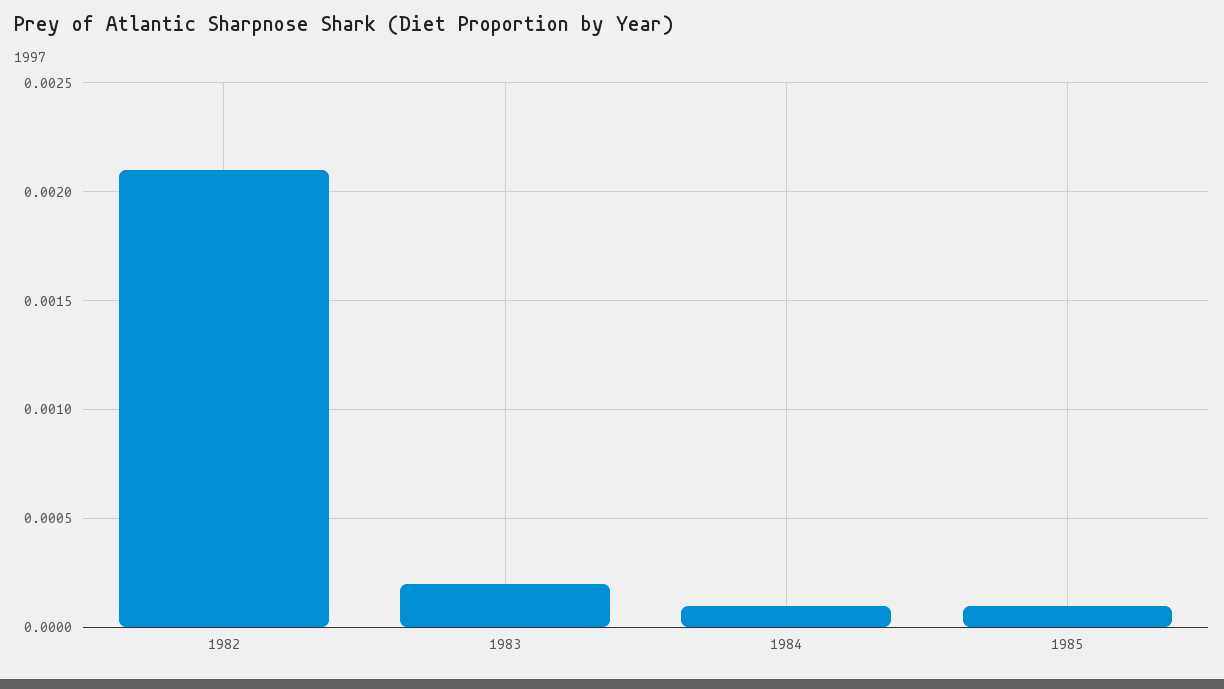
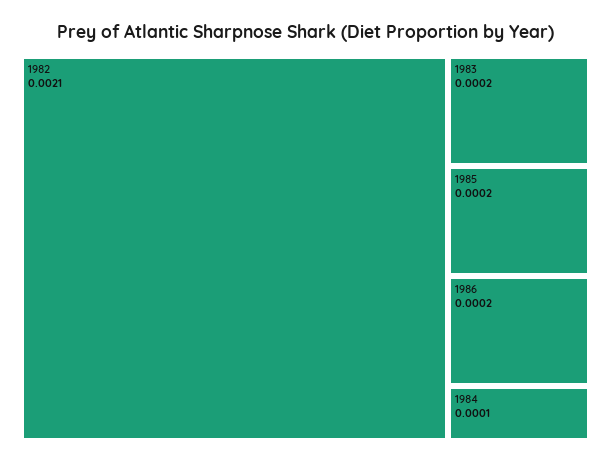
1985: 0.0001 -> 0.0002
1986: none -> 0.0002

